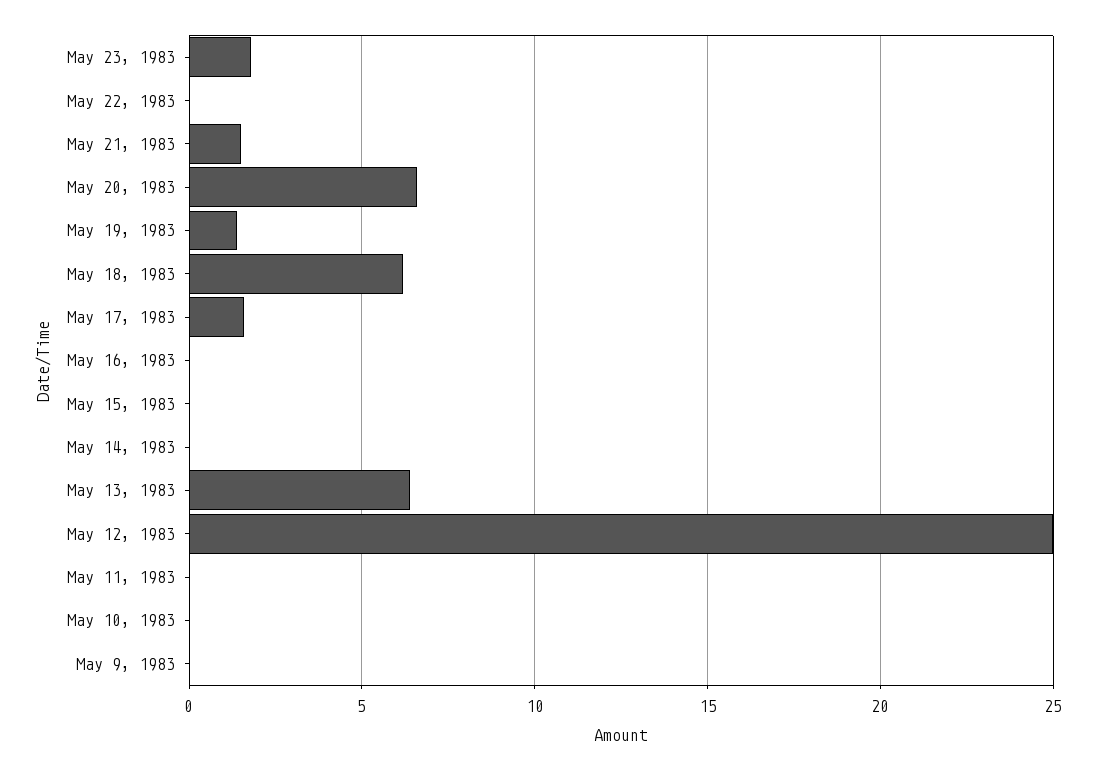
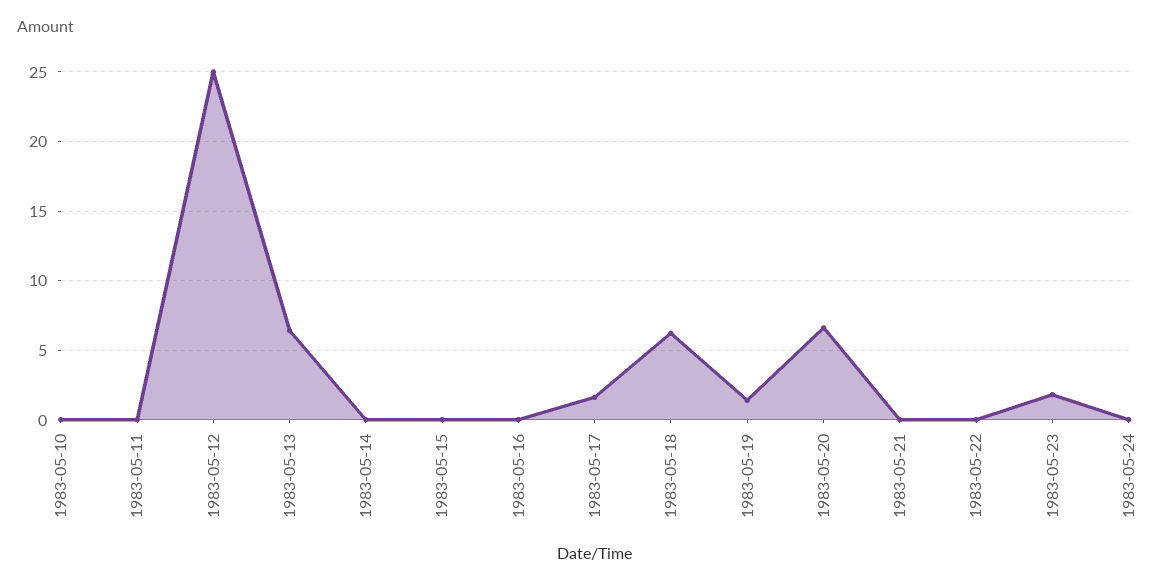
May 21, 1983: 1.5 -> 0
May 9, 1983: 0 -> none
1983-05-24: none -> 0

